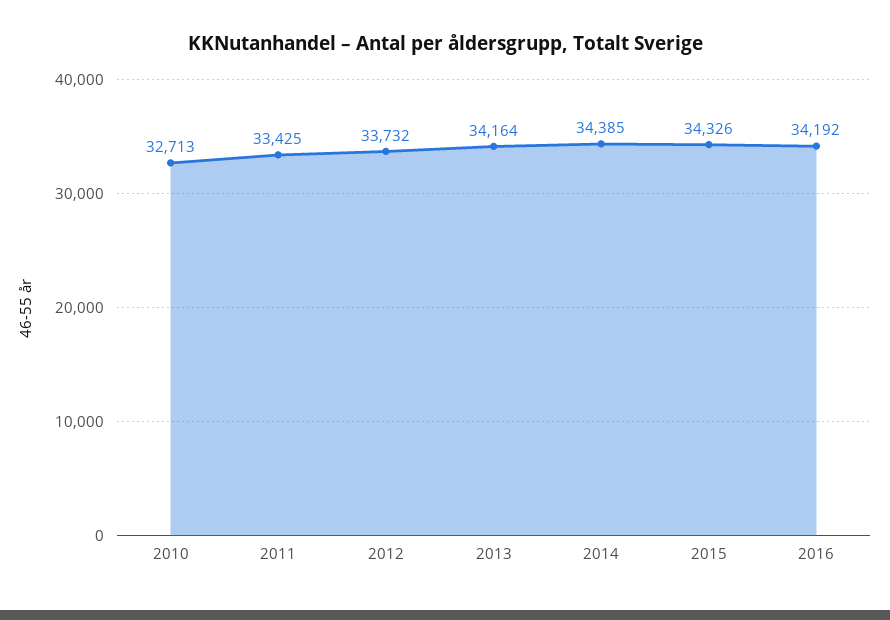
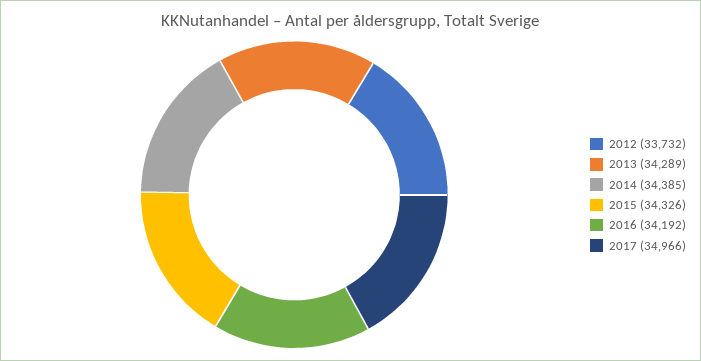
2010: 32713 -> none
2011: 33425 -> none
2013: 34164 -> 34289
2017: none -> 34966

